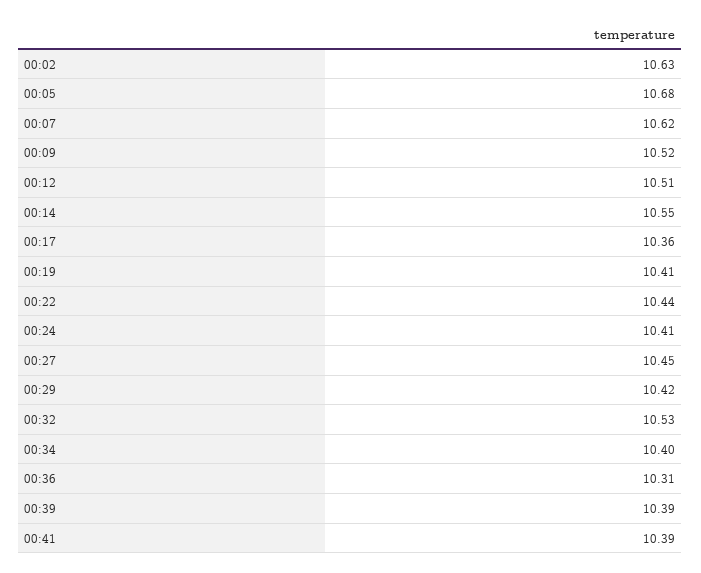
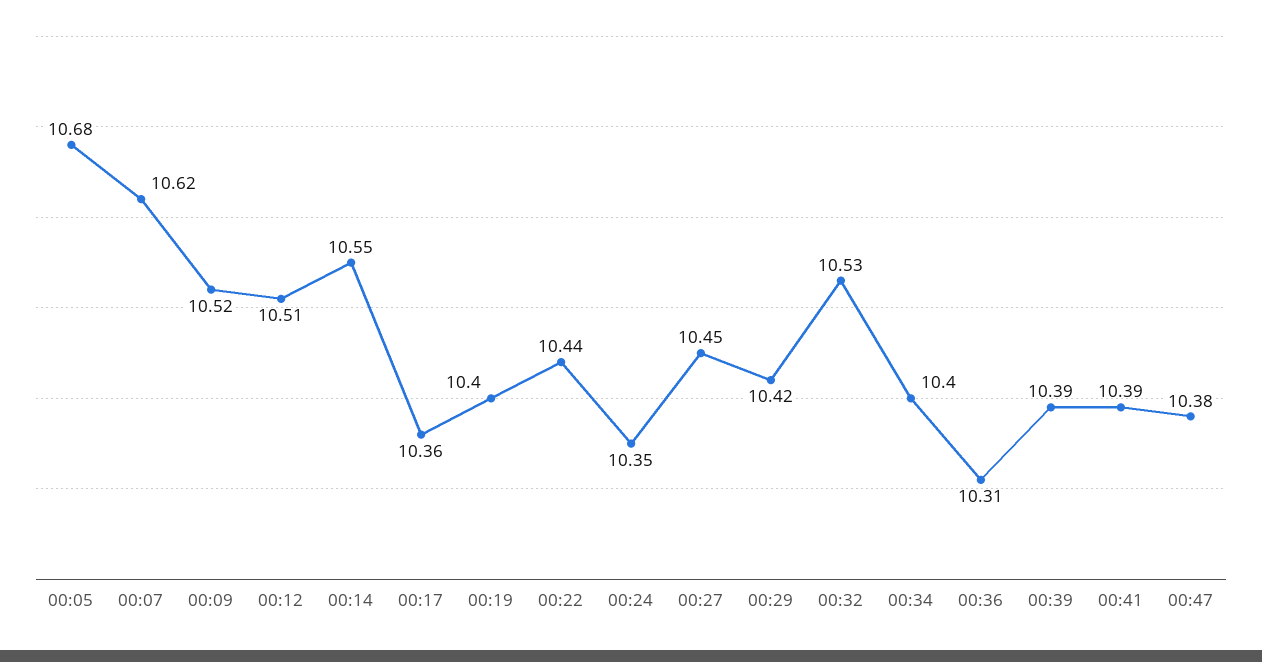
00:02: 10.63 -> none
00:19: 10.41 -> 10.4
00:24: 10.41 -> 10.35
00:47: none -> 10.38

